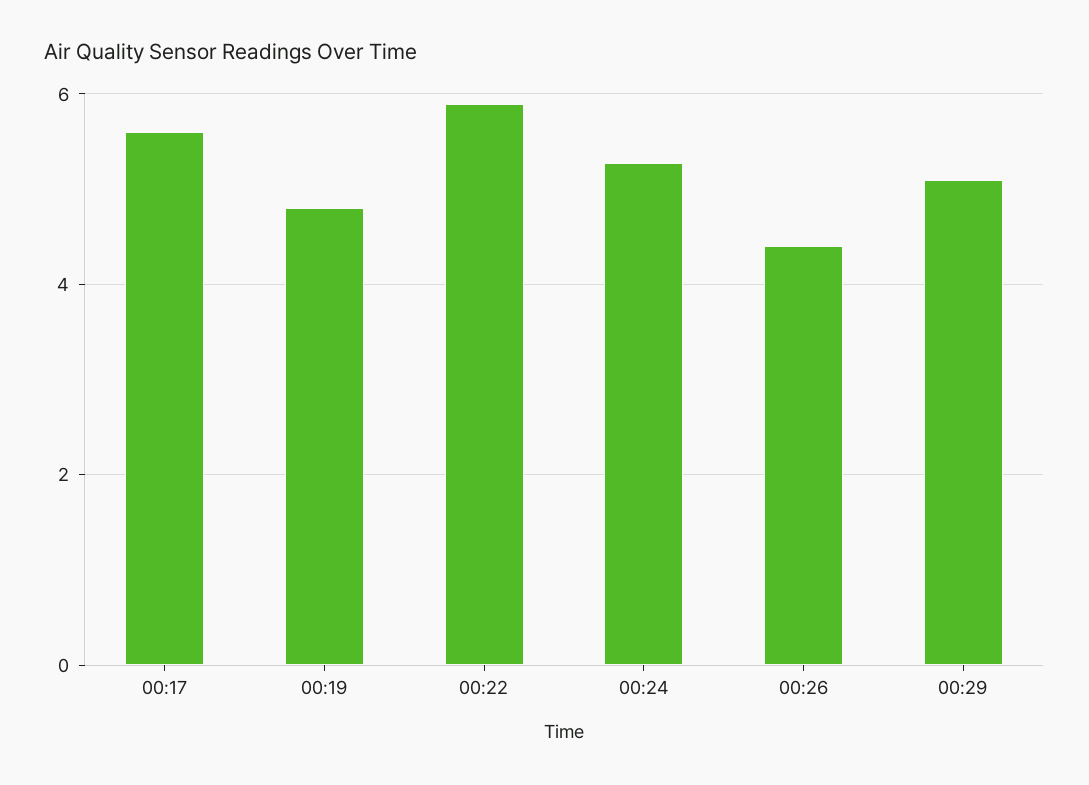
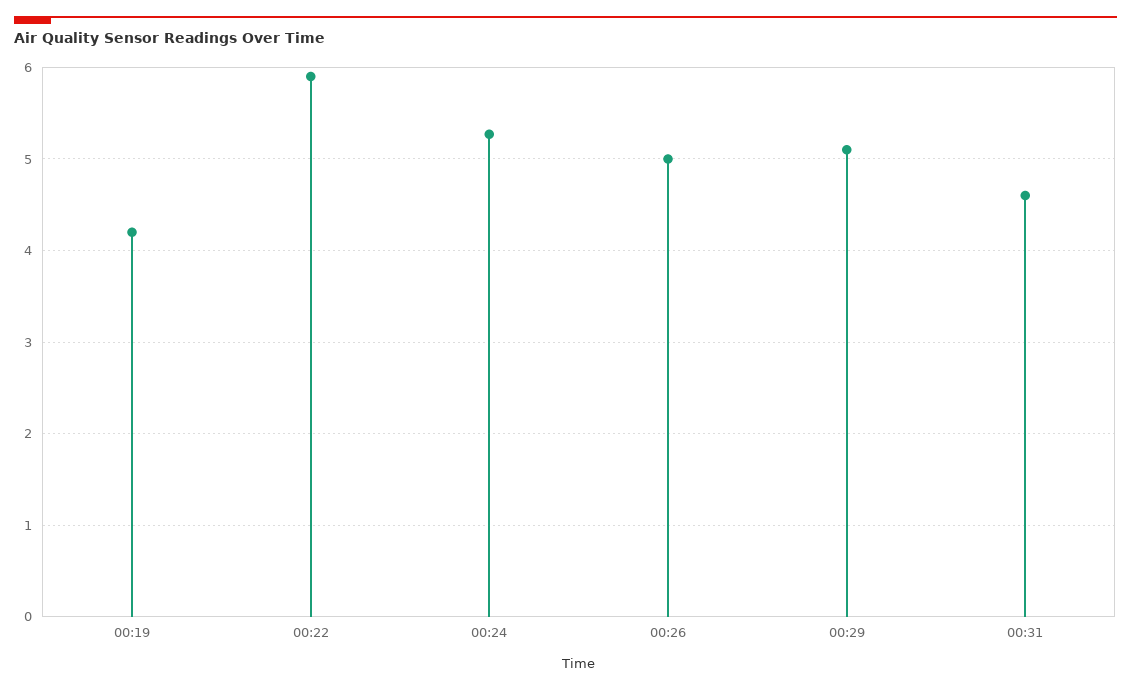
00:17: 5.6 -> none
00:19: 4.8 -> 4.2
00:26: 4.4 -> 5
00:31: none -> 4.6

